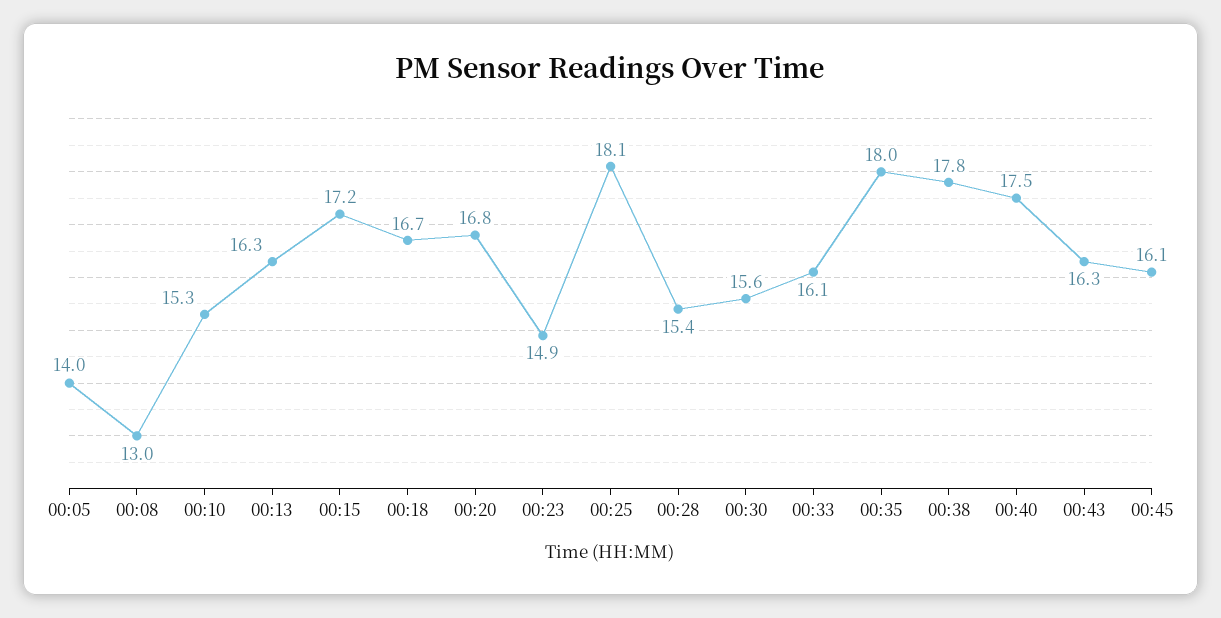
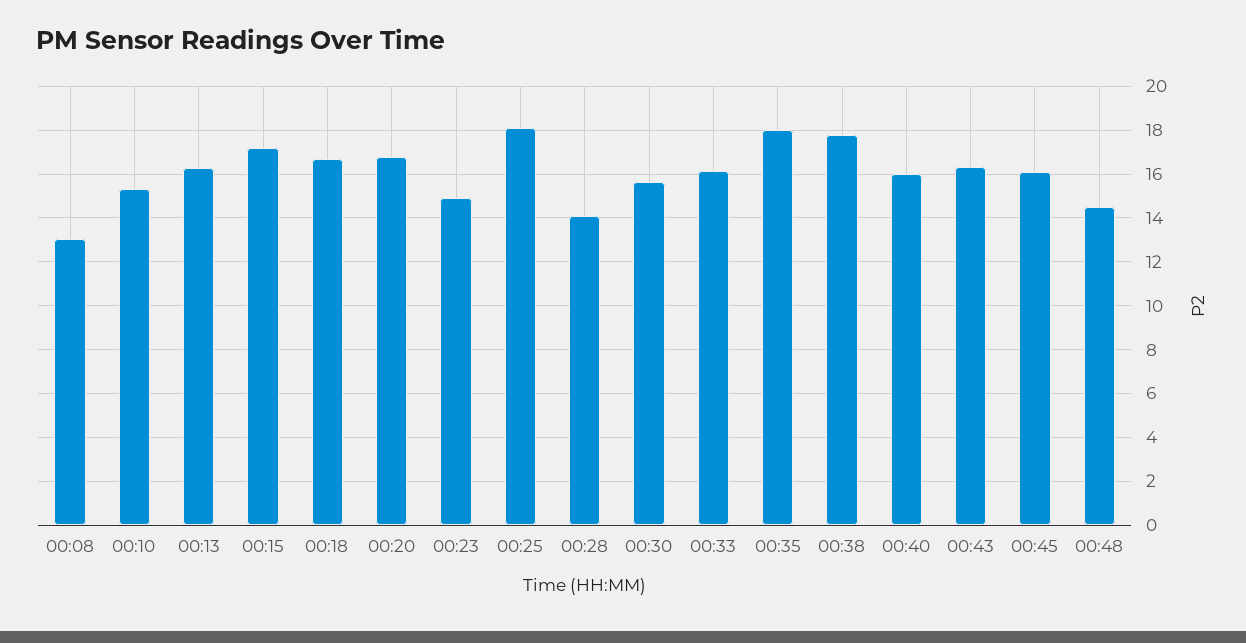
00:05: 14 -> none
00:28: 15.4 -> 14
00:40: 17.5 -> 16
00:48: none -> 14.5

